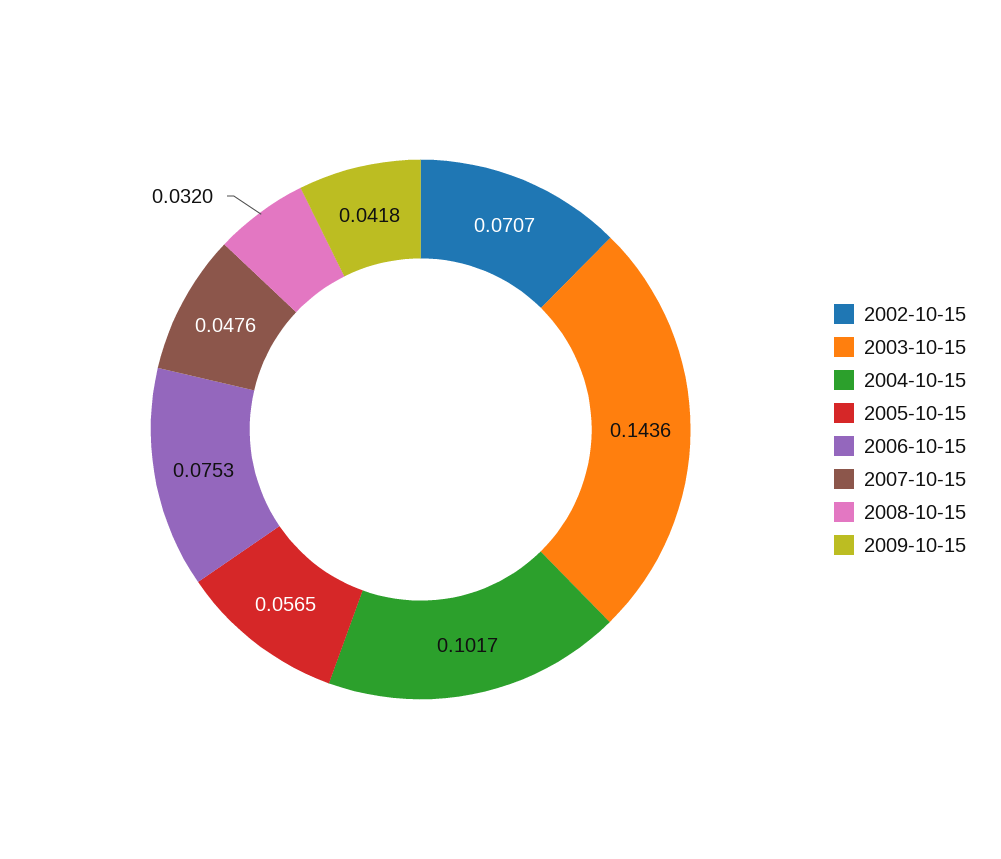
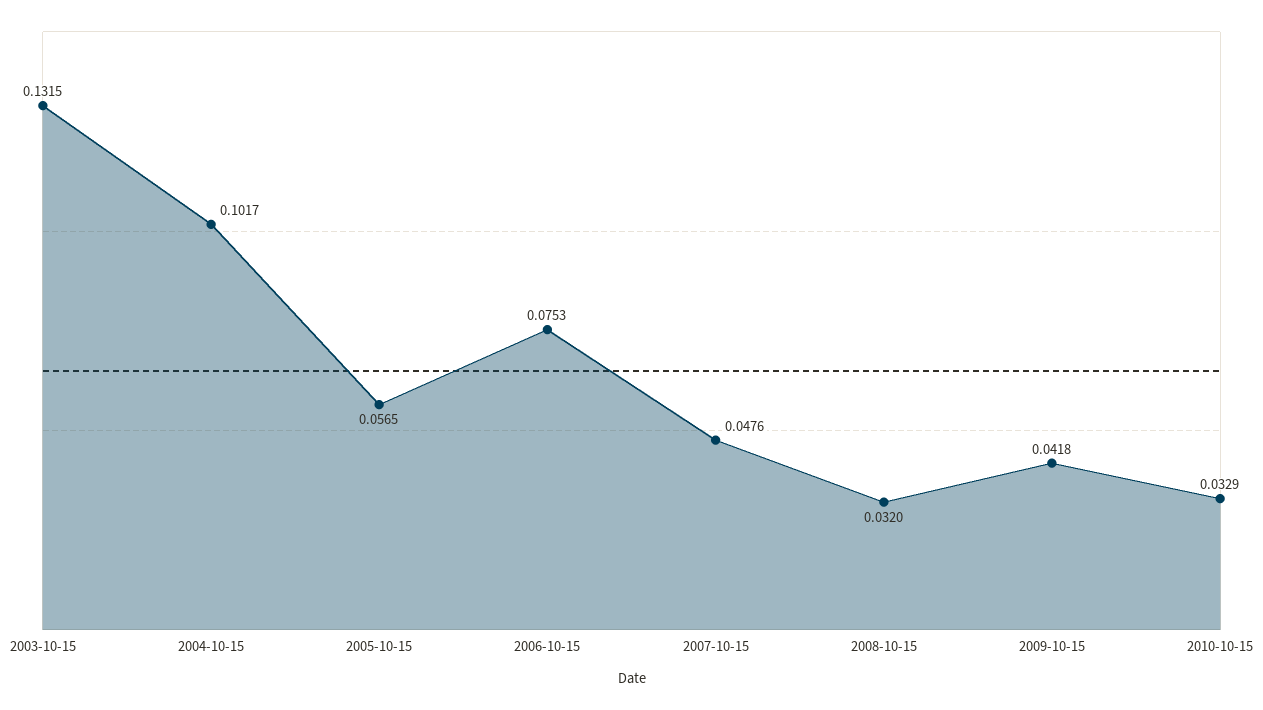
2002-10-15: 0.0707 -> none
2003-10-15: 0.1436 -> 0.1315
2010-10-15: none -> 0.0329

